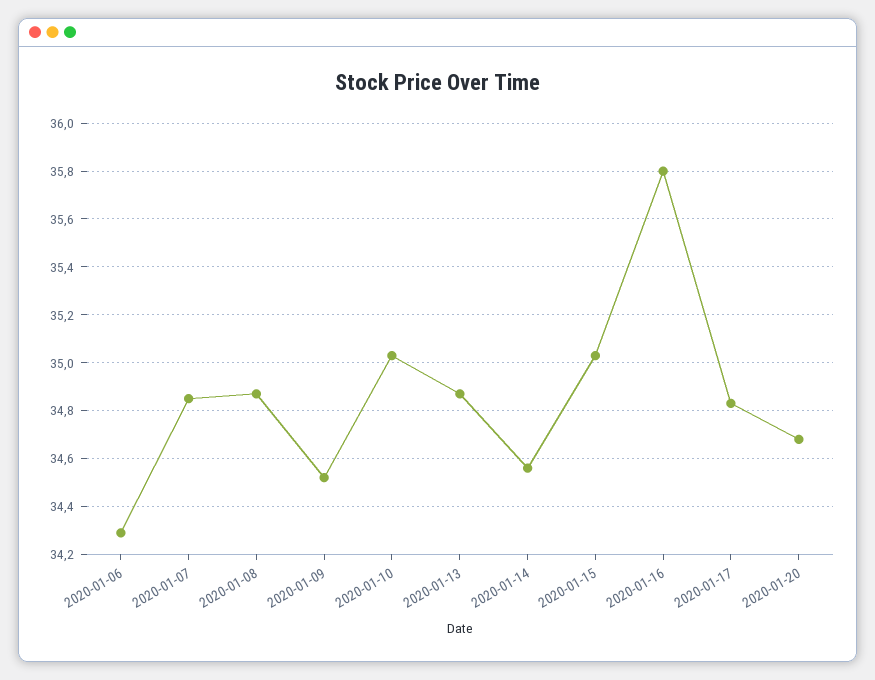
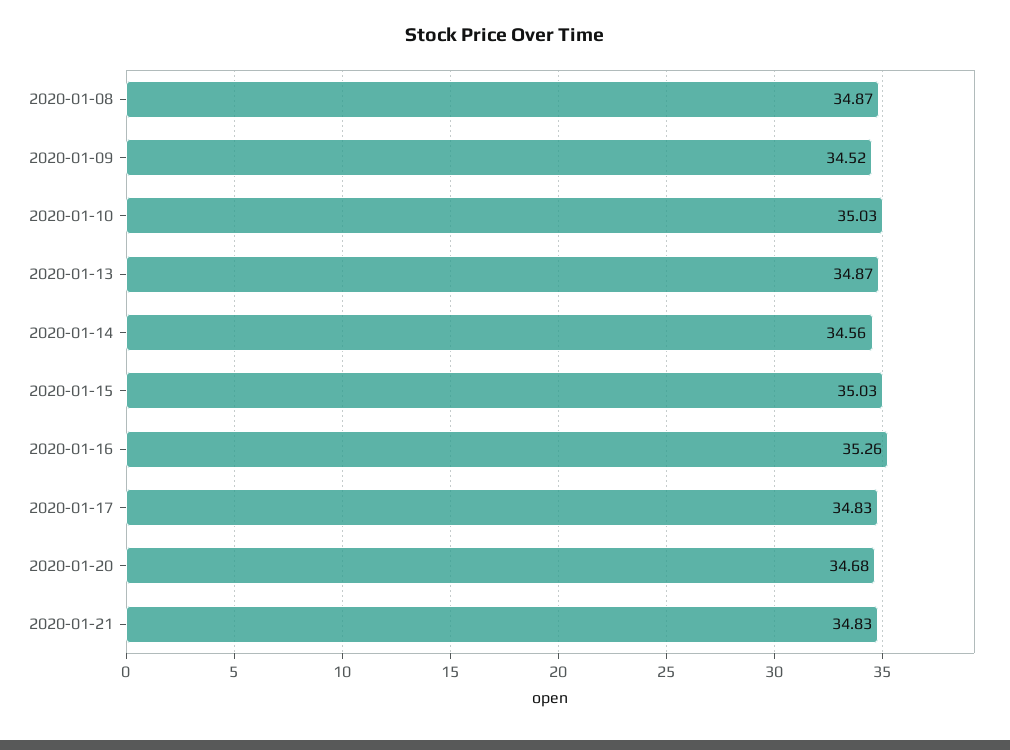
2020-01-06: 34.3 -> none
2020-01-07: 34.85 -> none
2020-01-16: 35.8 -> 35.26
2020-01-21: none -> 34.83

